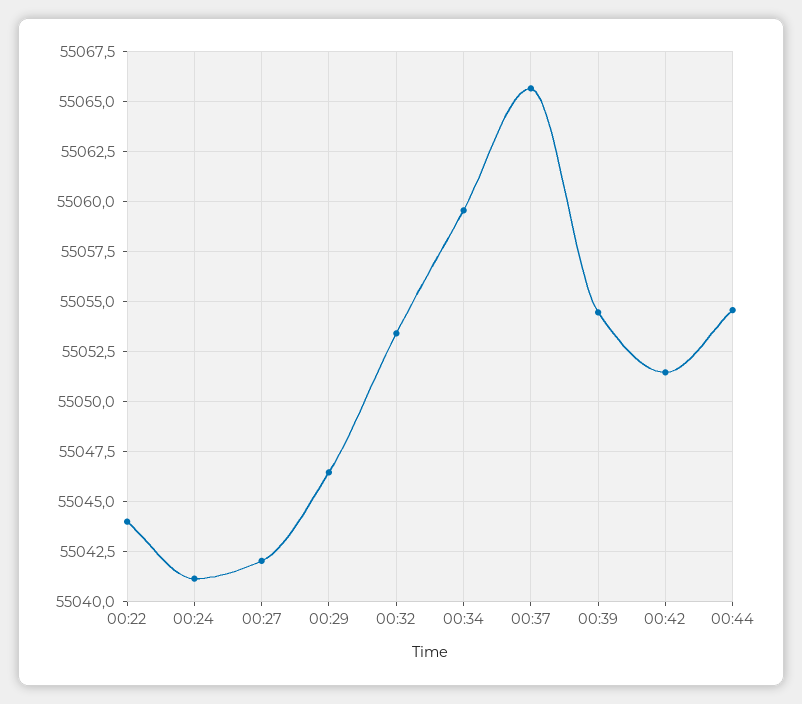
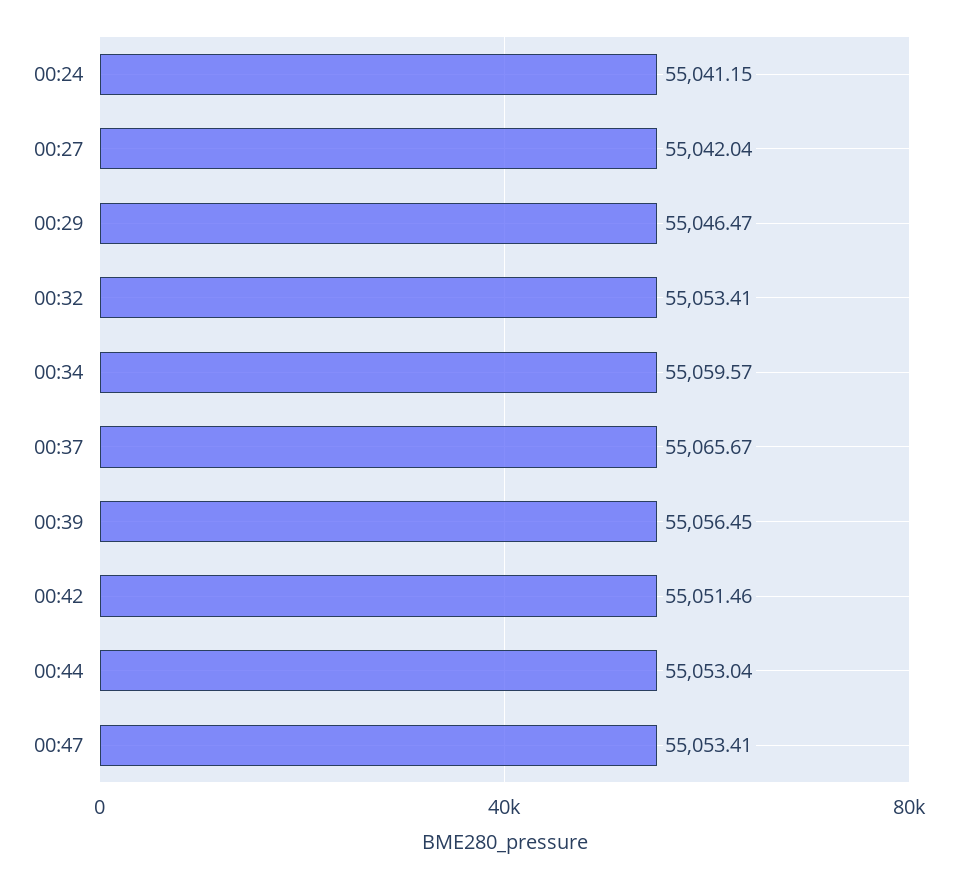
00:22: 55044 -> none
00:39: 55054.5 -> 55056.45
00:44: 55054.5 -> 55053.04
00:47: none -> 55053.41

